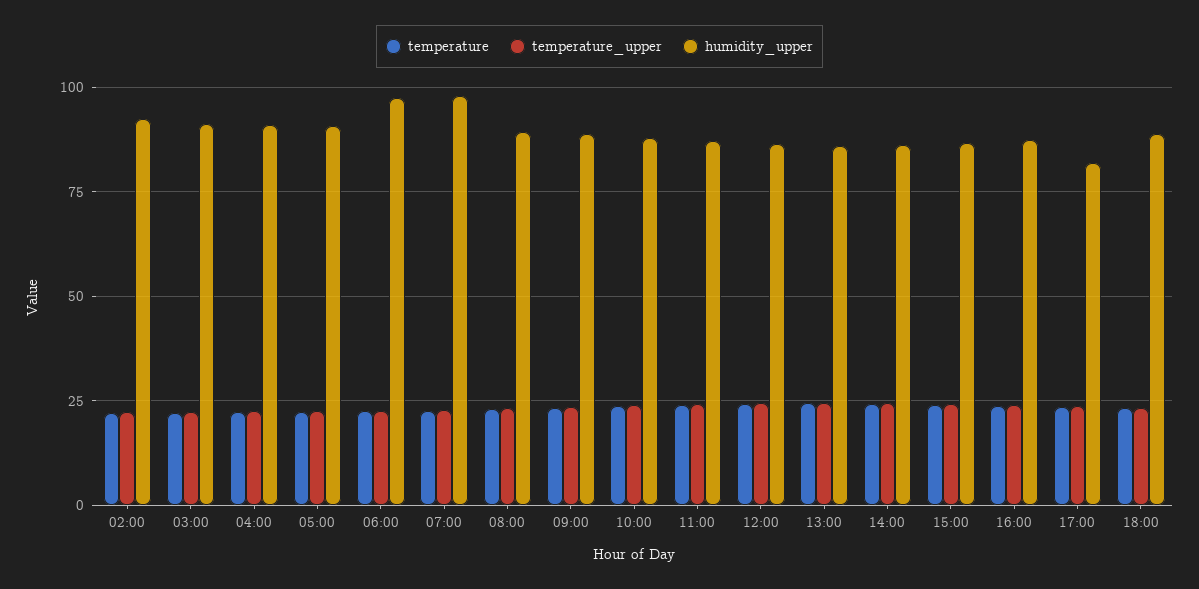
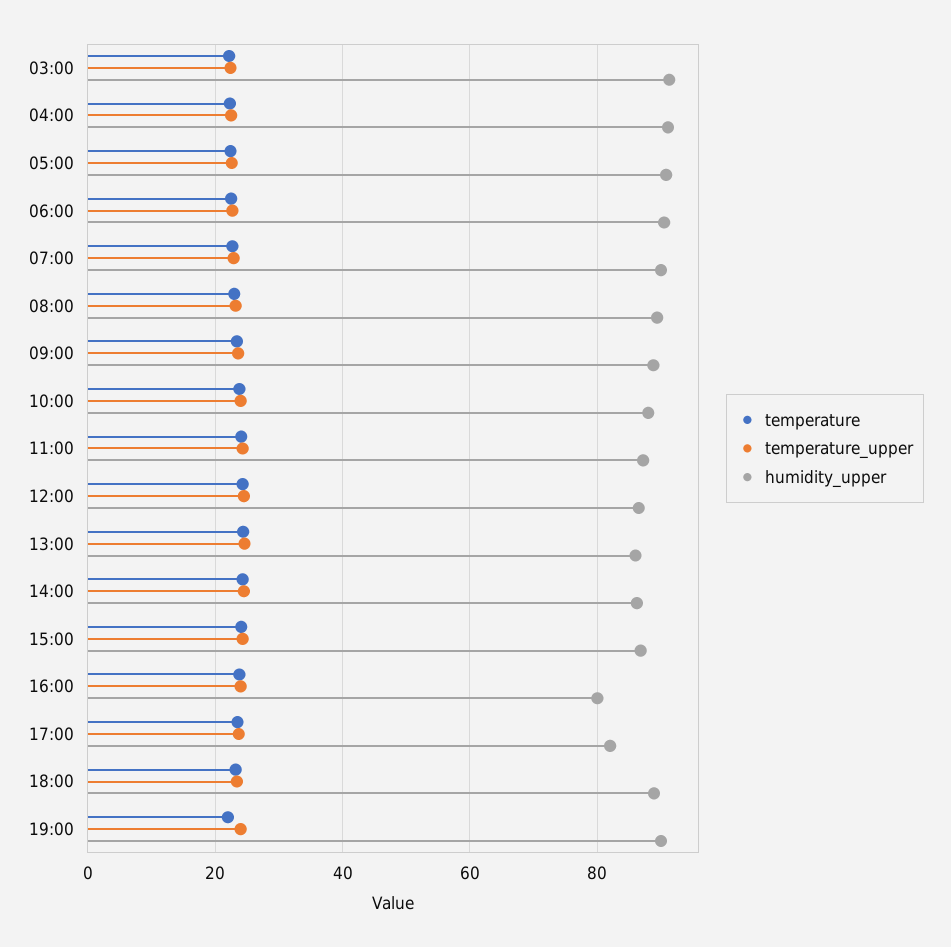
temperature, 02:00: 22.5 -> none
temperature_upper, 02:00: 22.5 -> none
humidity_upper, 02:00: 92.5 -> none
humidity_upper, 06:00: 97.5 -> 90
humidity_upper, 07:00: 97.5 -> 90
humidity_upper, 16:00: 87.5 -> 80
temperature, 19:00: none -> 22
temperature_upper, 19:00: none -> 24
humidity_upper, 19:00: none -> 90

